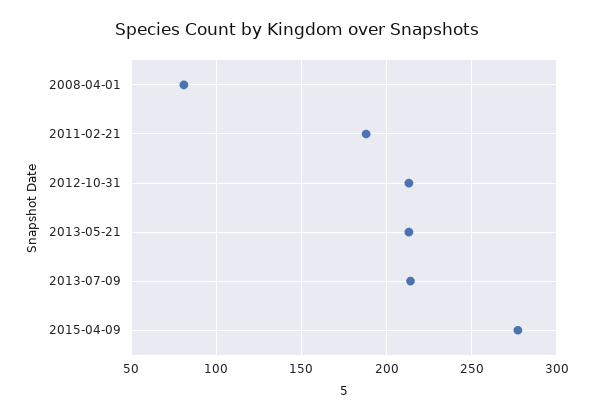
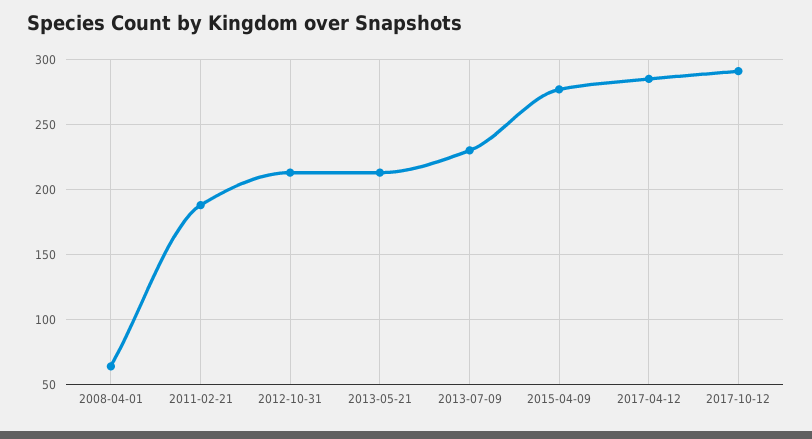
2008-04-01: 80 -> 65
2013-07-09: 215 -> 230
2017-04-12: none -> 285
2017-10-12: none -> 290

